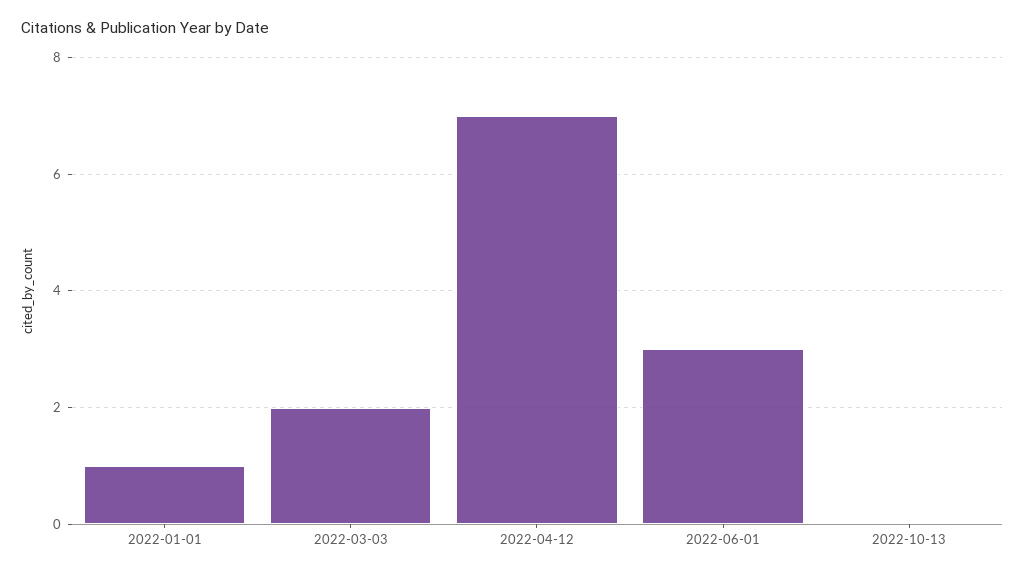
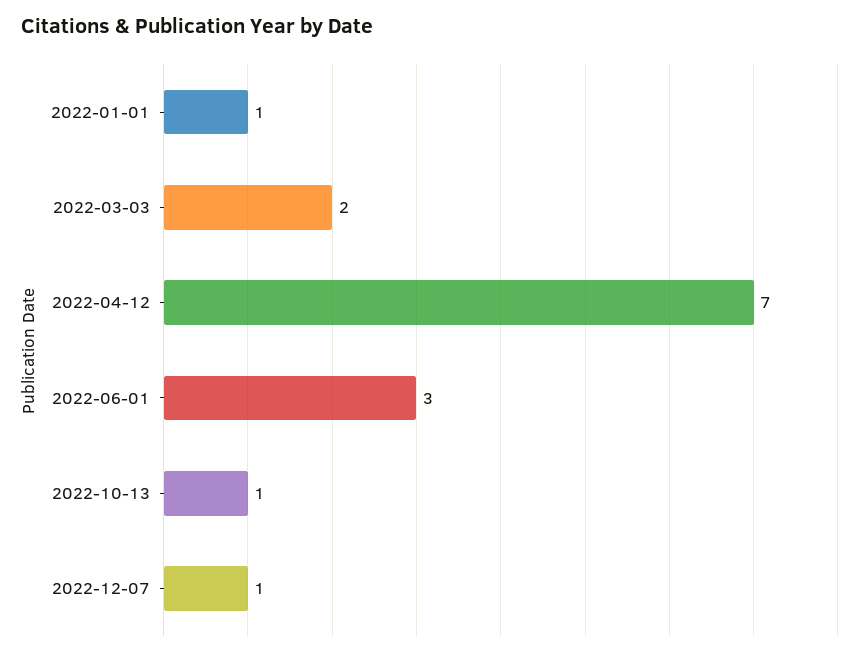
2022-10-13: 0 -> 1
2022-12-07: none -> 1

